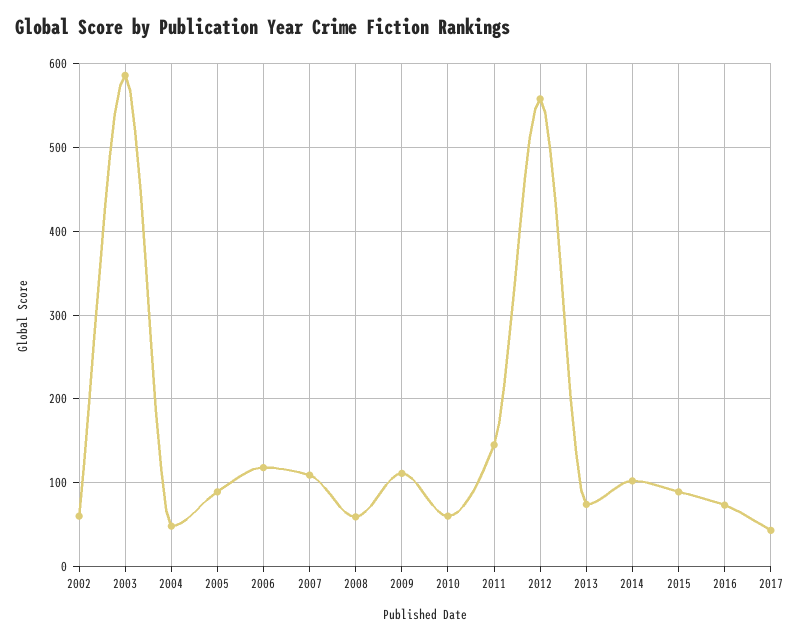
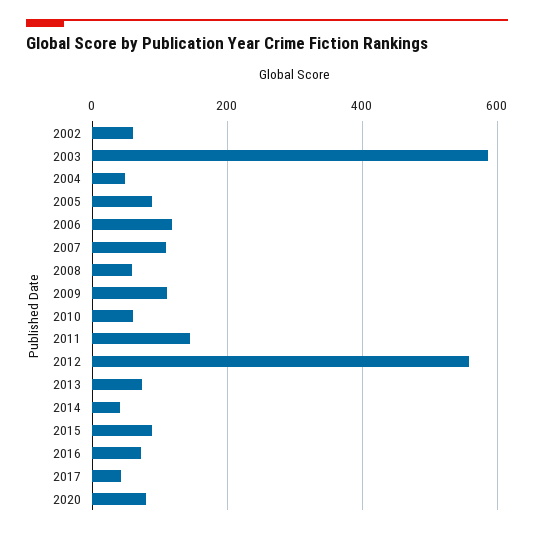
2014: 100 -> 40
2020: none -> 80

